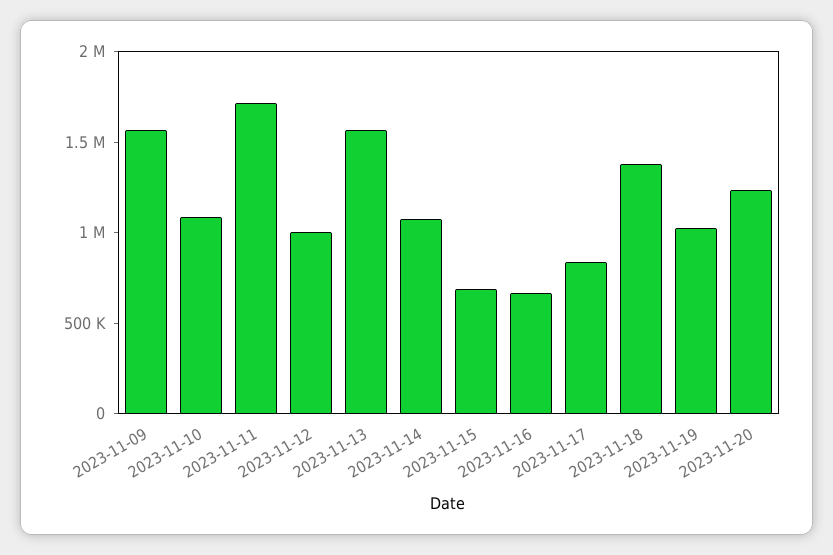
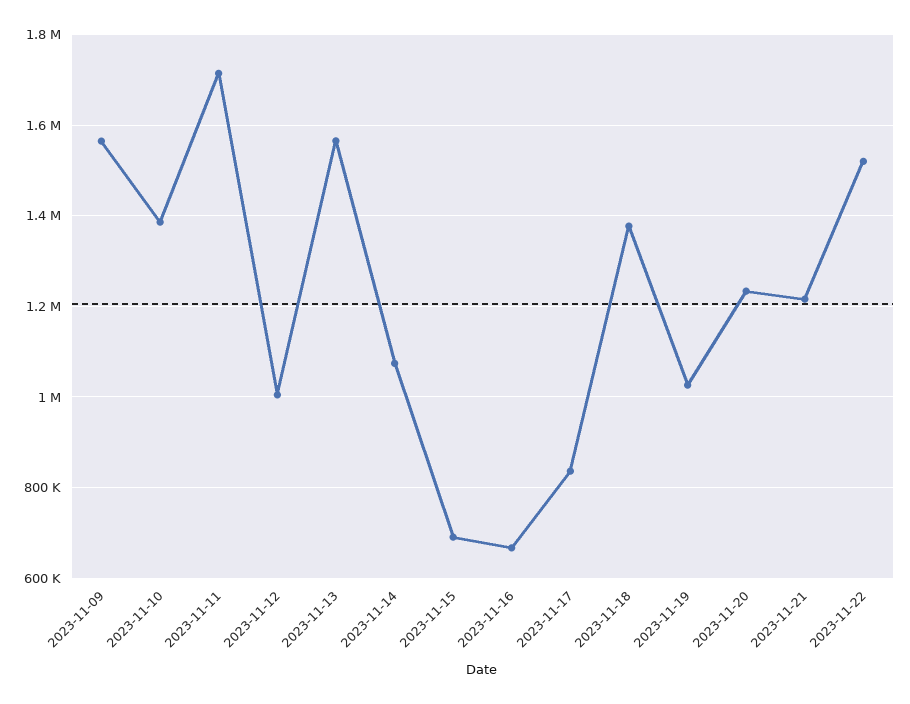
2023-11-10: 1100000 -> 1380000
2023-11-21: none -> 1220000
2023-11-22: none -> 1520000

